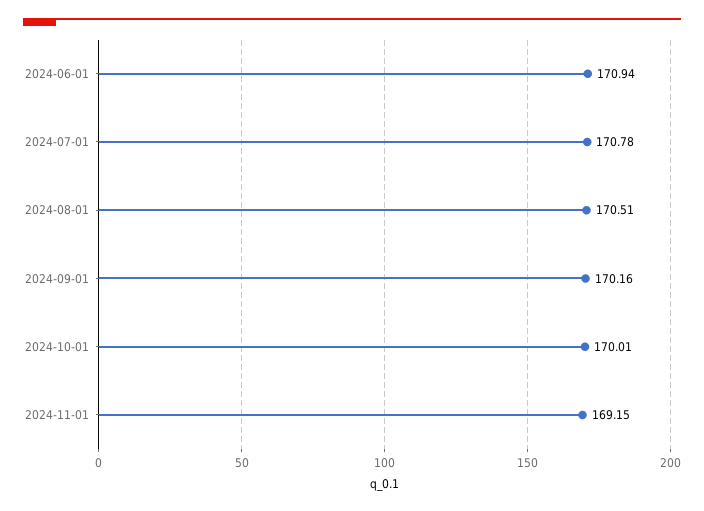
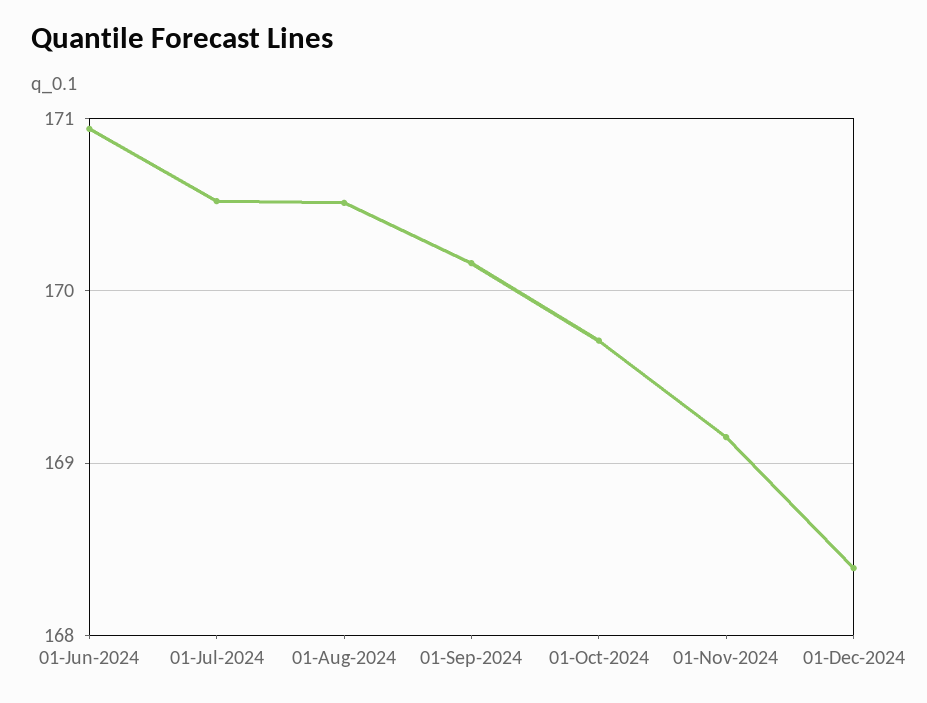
2024-07-01: 170.78 -> 170.5
2024-10-01: 170.01 -> 169.7
01-Dec-2024: none -> 168.4

